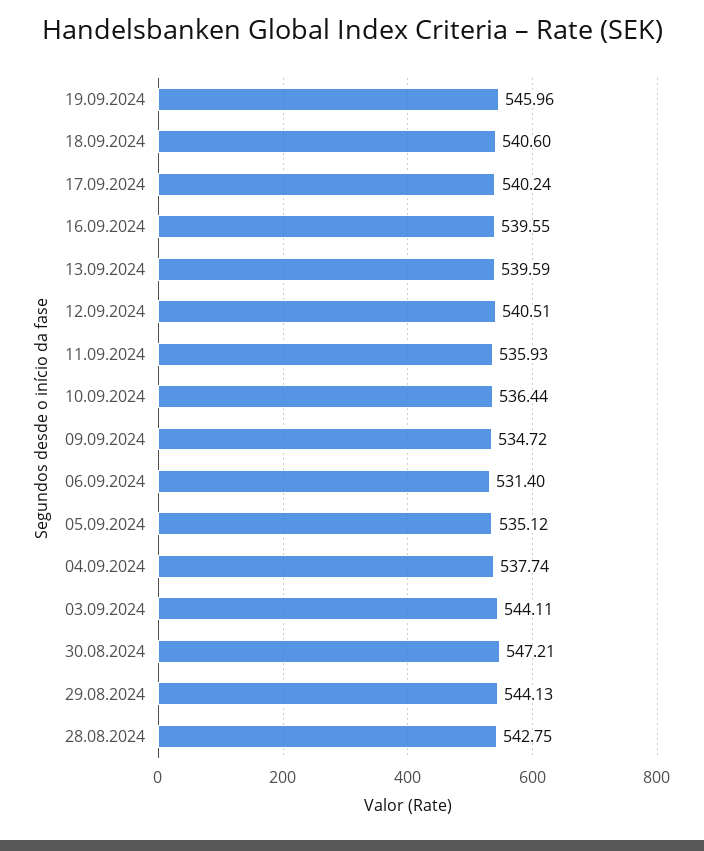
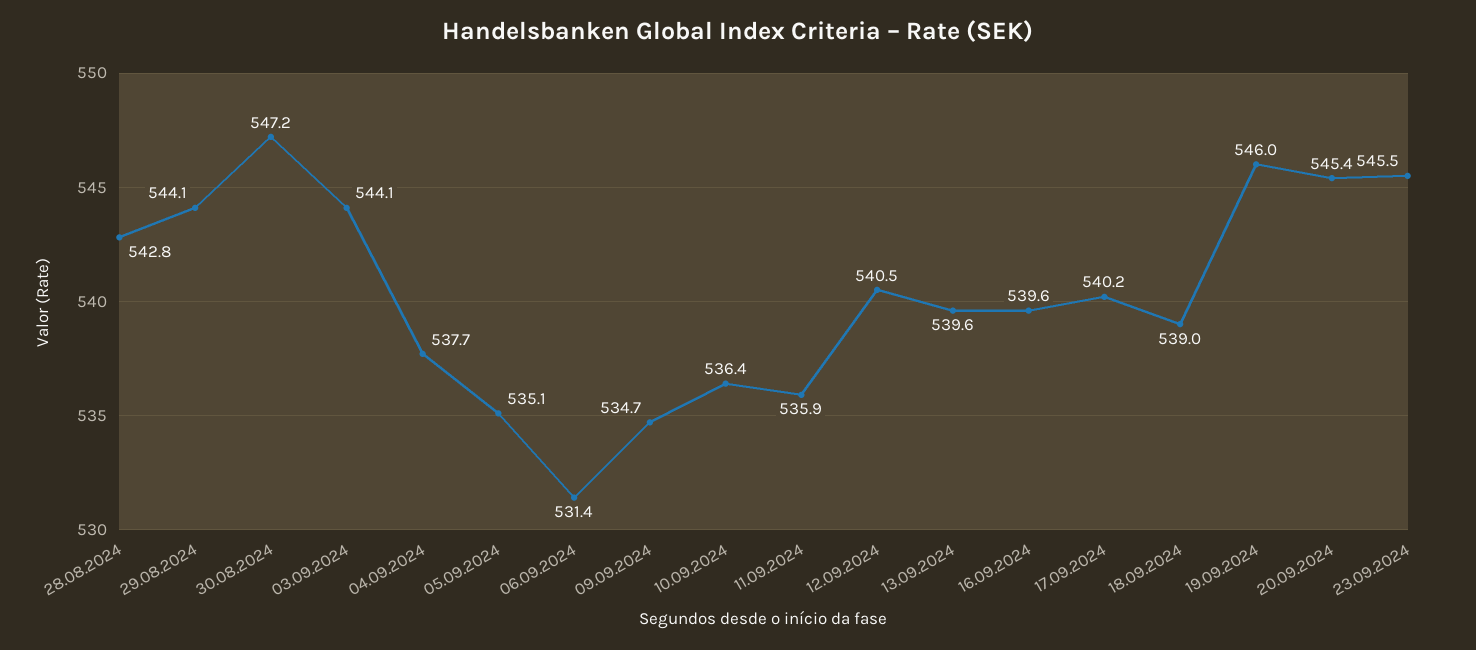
18.09.2024: 540.6 -> 539
20.09.2024: none -> 545.4
23.09.2024: none -> 545.5

